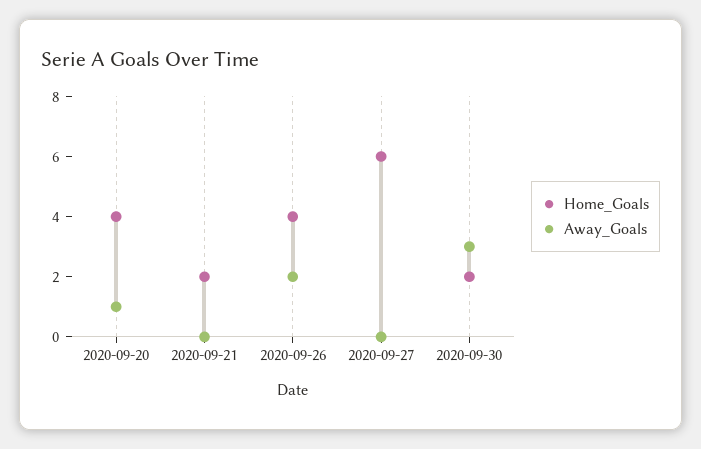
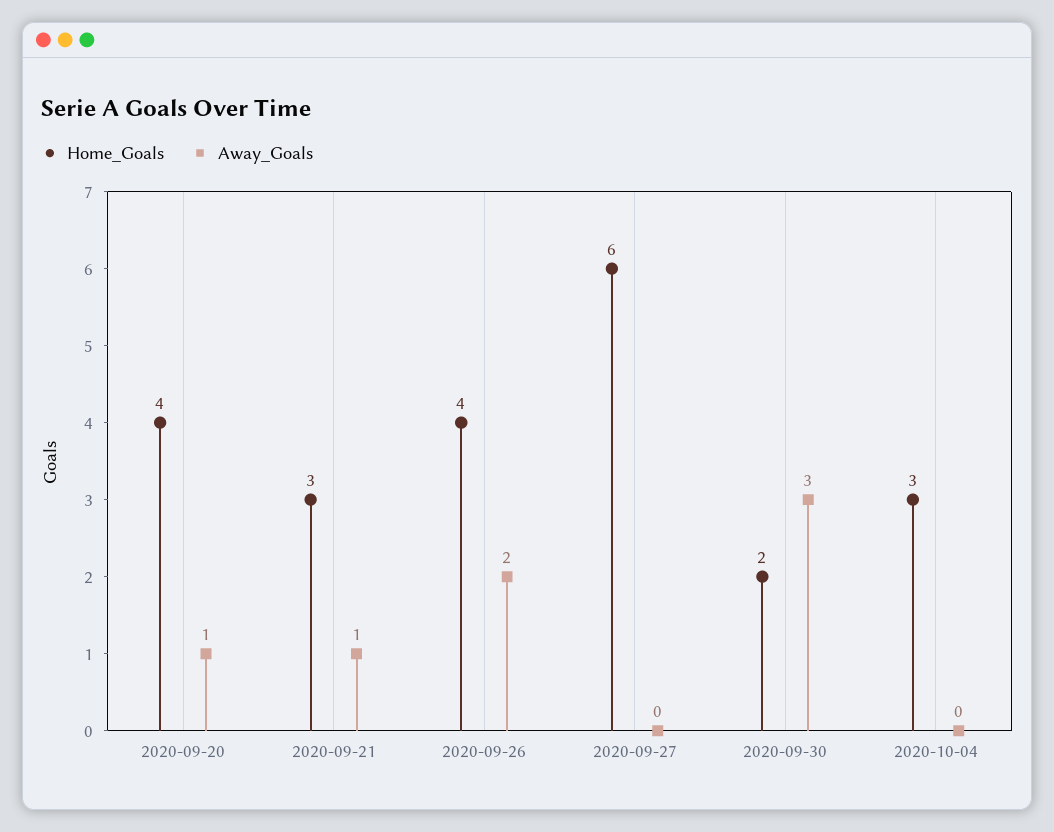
Home_Goals, 2020-09-21: 2 -> 3
Away_Goals, 2020-09-21: 0 -> 1
Home_Goals, 2020-10-04: none -> 3
Away_Goals, 2020-10-04: none -> 0

